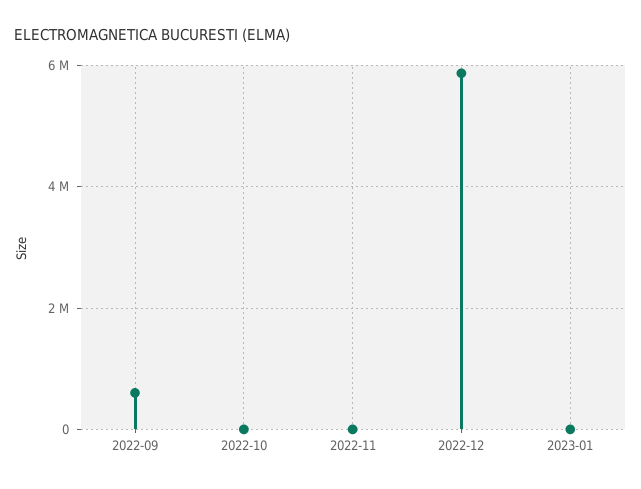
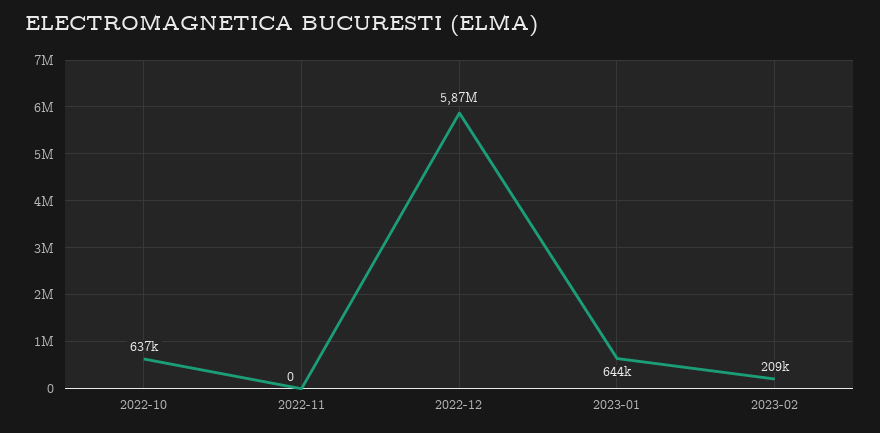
2022-09: 600000 -> none
2022-10: 0 -> 637000
2023-01: 0 -> 644000
2023-02: none -> 209000

